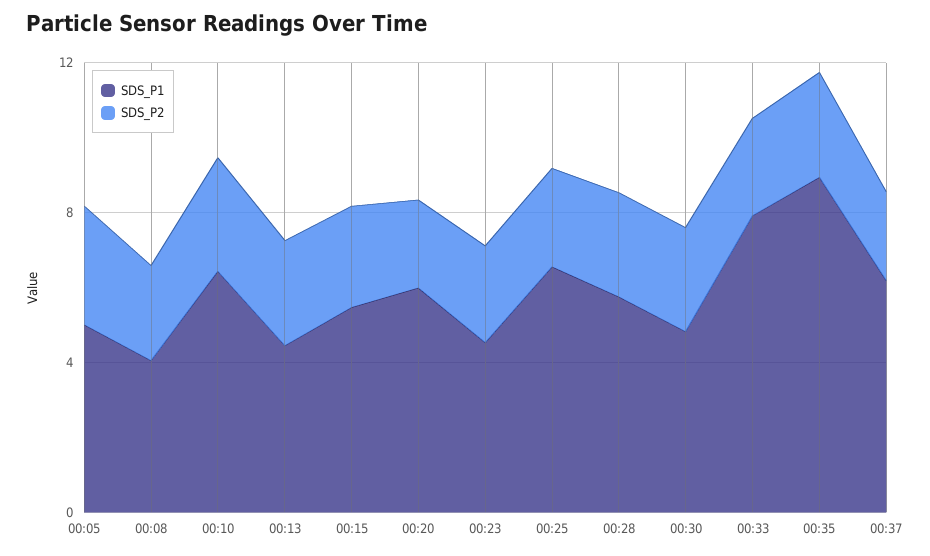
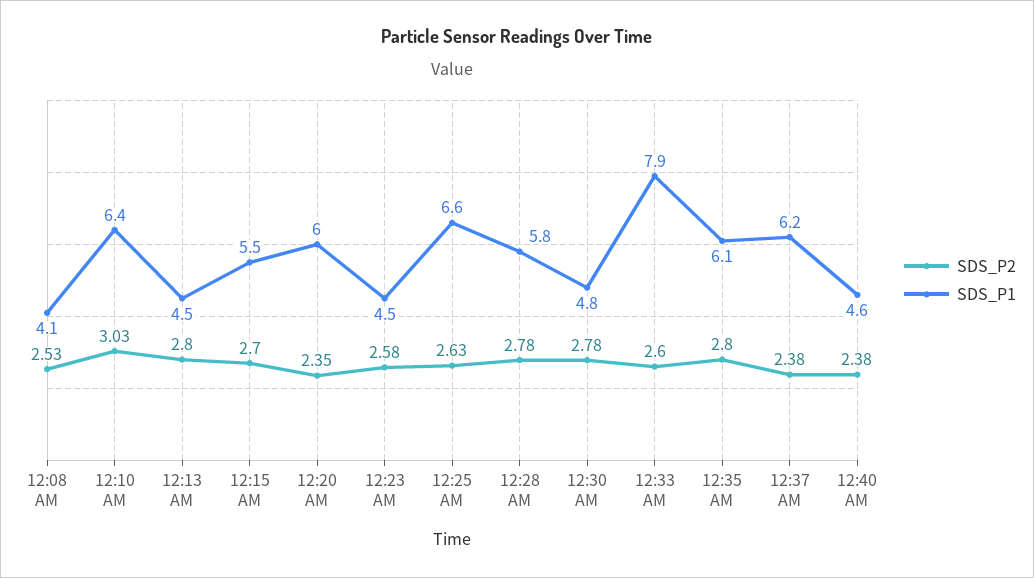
SDS_P1, 00:05: 5 -> none
SDS_P2, 00:05: 3 -> none
SDS_P1, 00:35: 9 -> 6.1
SDS_P2, 12:40 AM: none -> 2.38
SDS_P1, 12:40 AM: none -> 4.6

